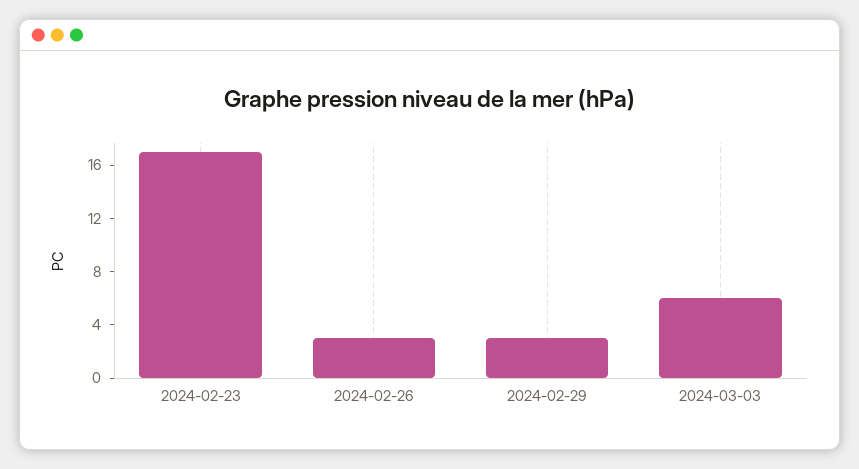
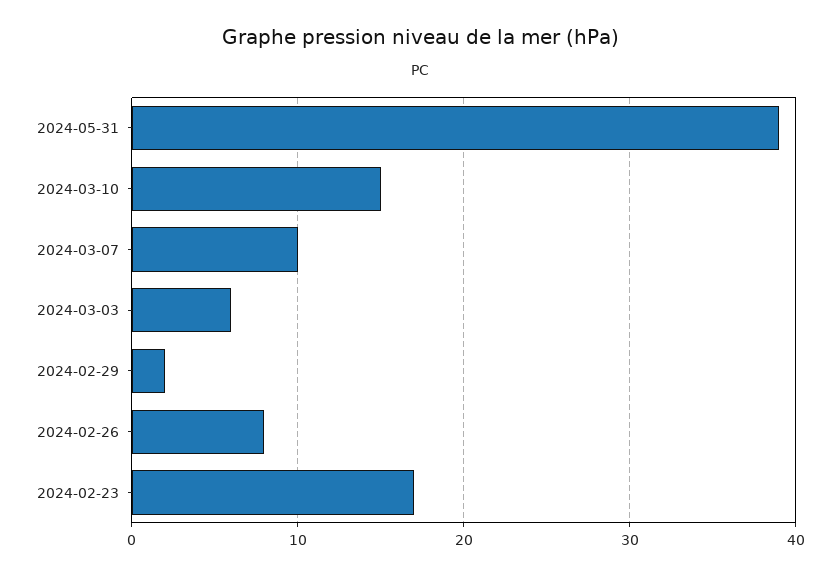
2024-02-26: 3 -> 8
2024-02-29: 3 -> 2
2024-05-31: none -> 39
2024-03-10: none -> 15
2024-03-07: none -> 10

